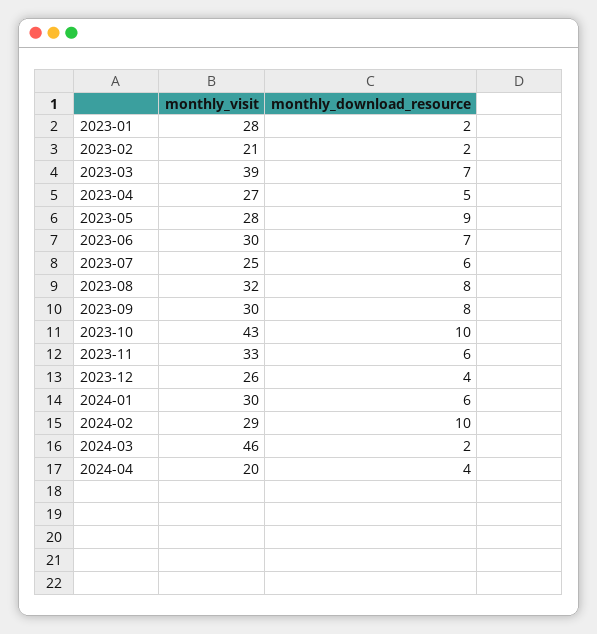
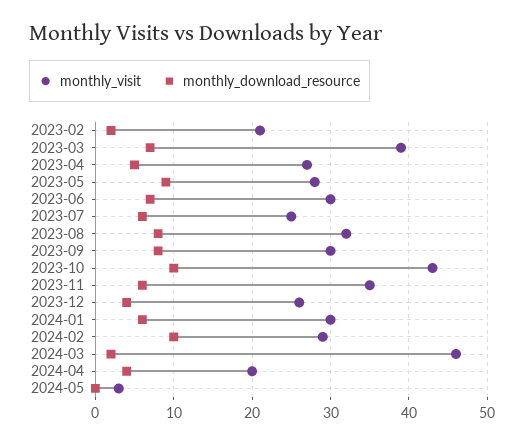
monthly_visit, 2023-01: 28 -> none
monthly_download_resource, 2023-01: 2 -> none
monthly_visit, 2023-11: 33 -> 35
monthly_visit, 2024-05: none -> 3
monthly_download_resource, 2024-05: none -> 0

